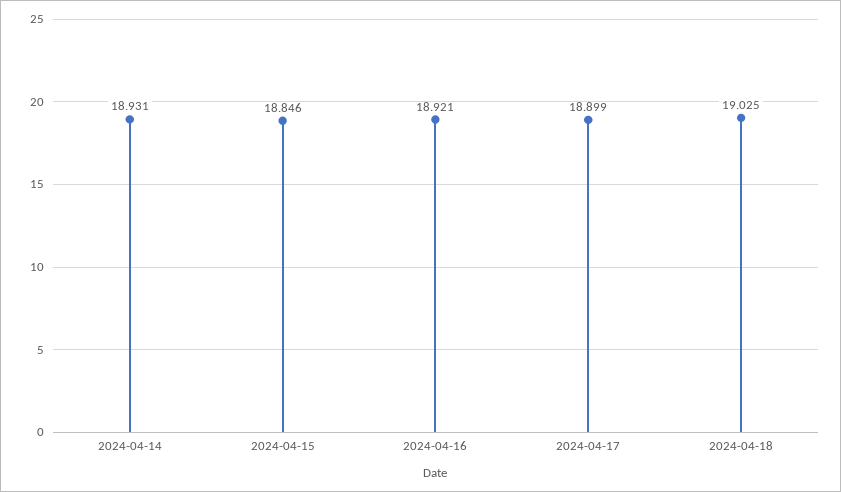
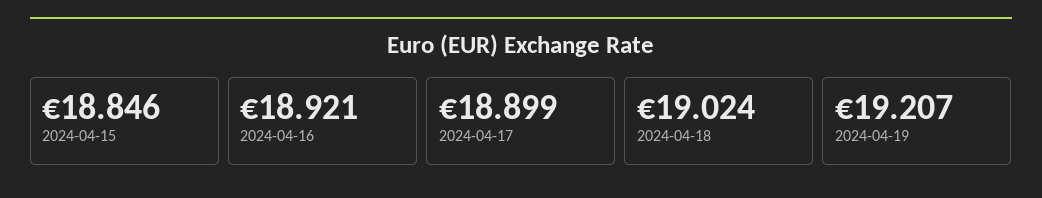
2024-04-14: 18.931 -> none
2024-04-18: 19.025 -> 19.024
2024-04-19: none -> 19.207

